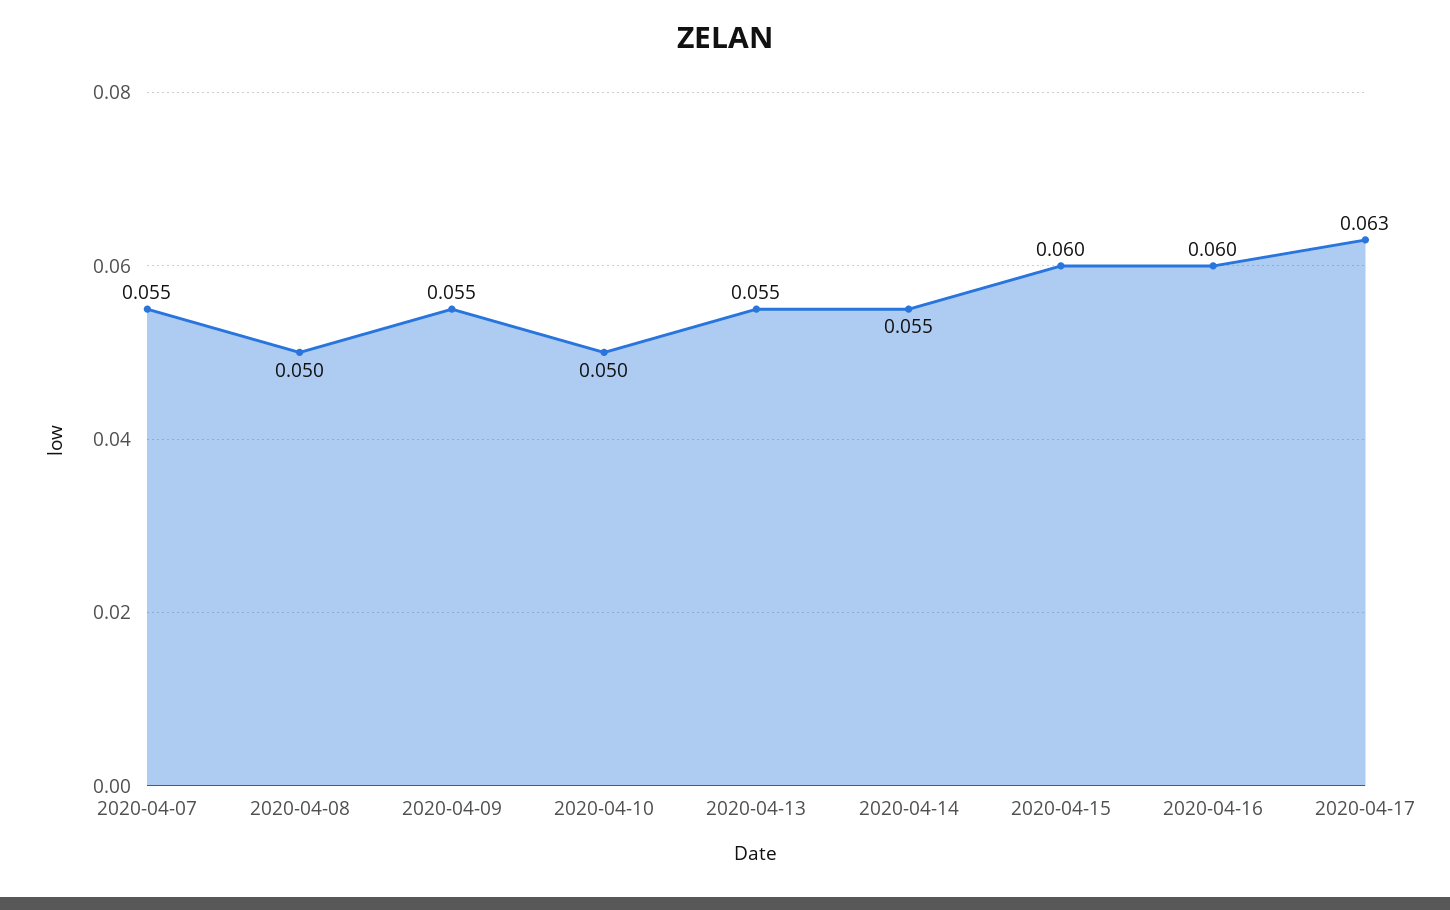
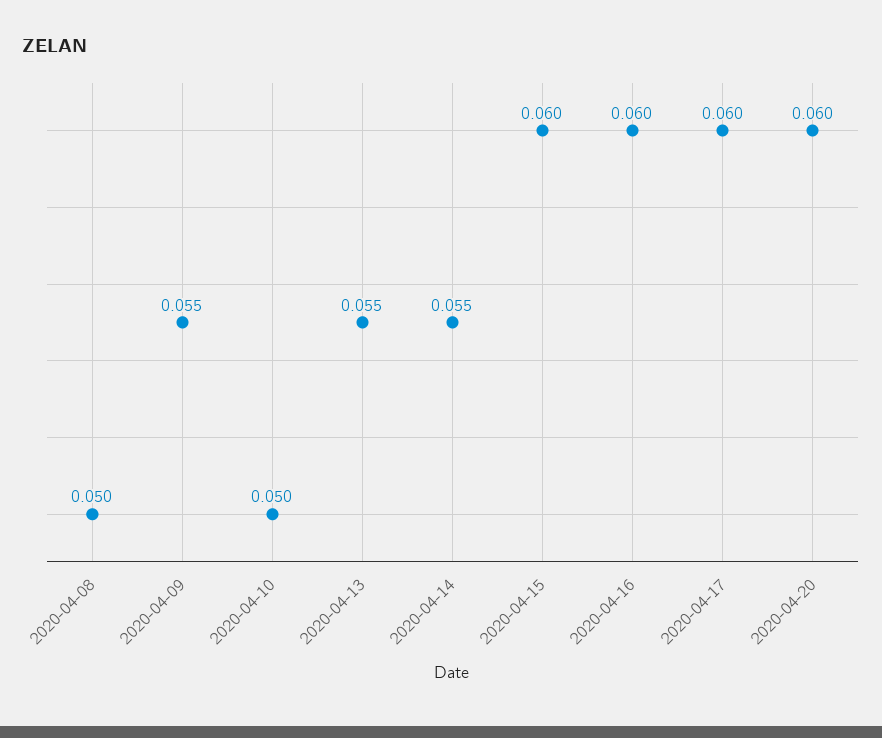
2020-04-07: 0.055 -> none
2020-04-17: 0.063 -> 0.06
2020-04-20: none -> 0.06

